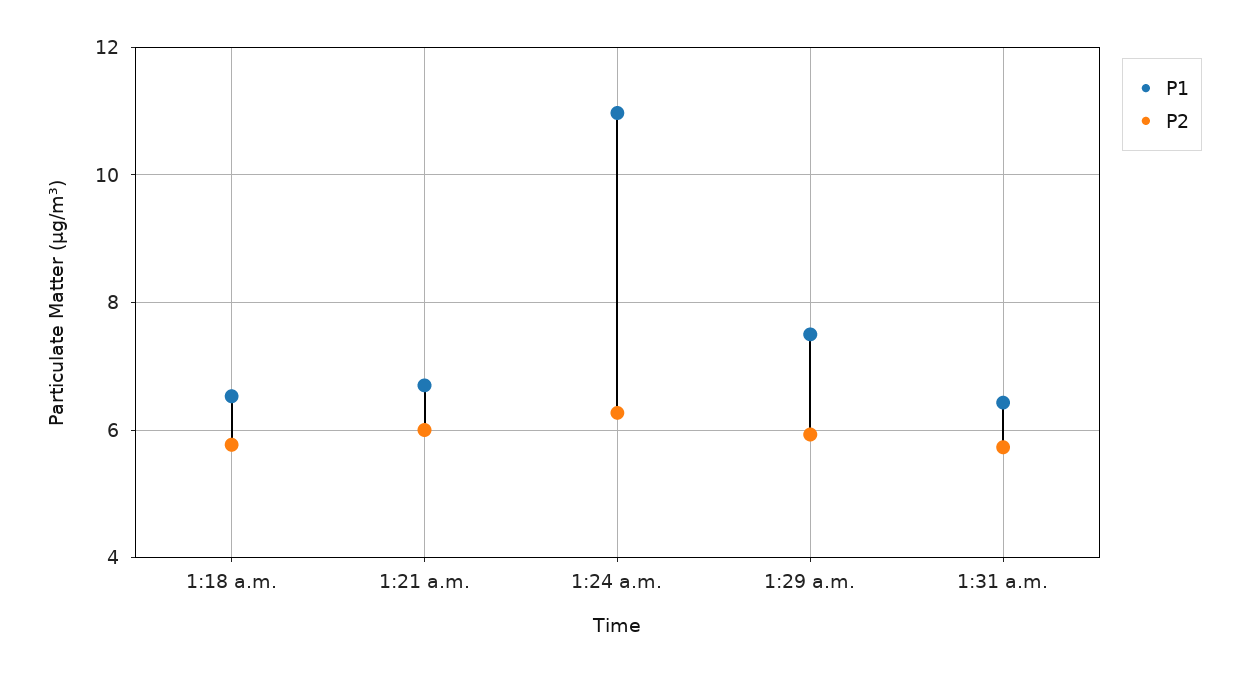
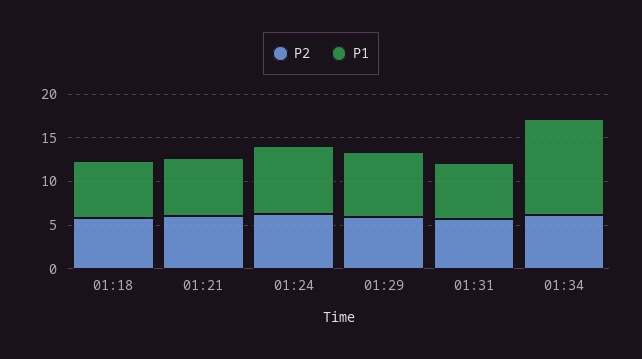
P1, 1:24 a.m.: 11 -> 8
P2, 01:34: none -> 6
P1, 01:34: none -> 11

